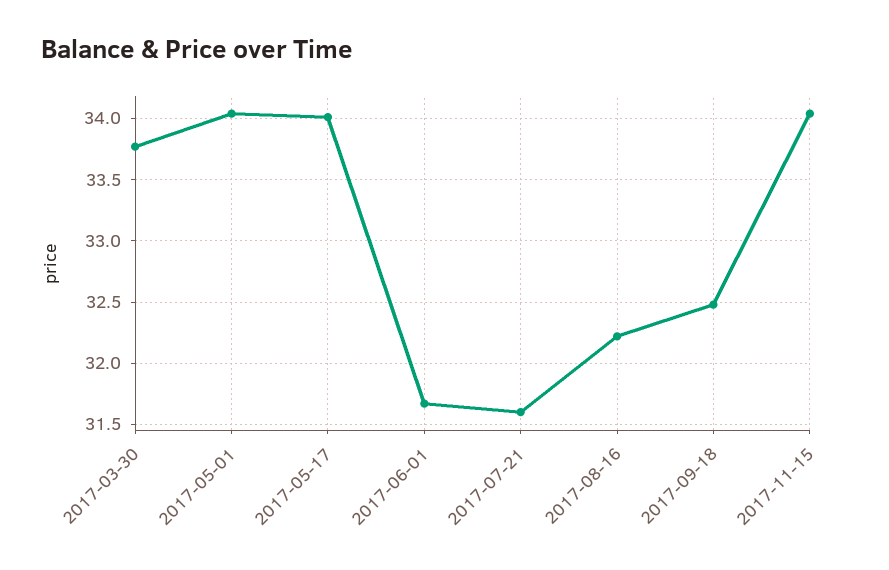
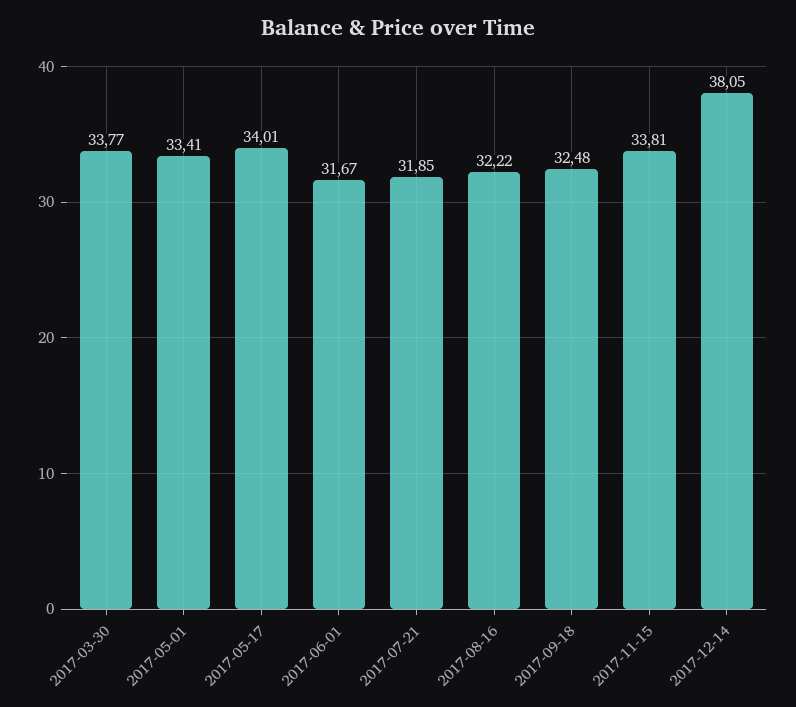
2017-05-01: 34.05 -> 33.41
2017-07-21: 31.6 -> 31.85
2017-11-15: 34.05 -> 33.81
2017-12-14: none -> 38.05

